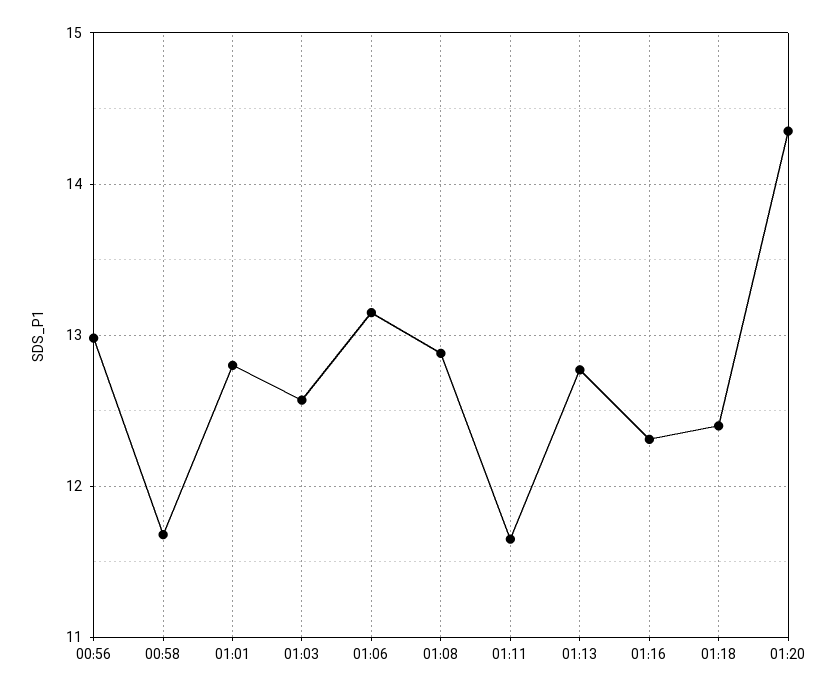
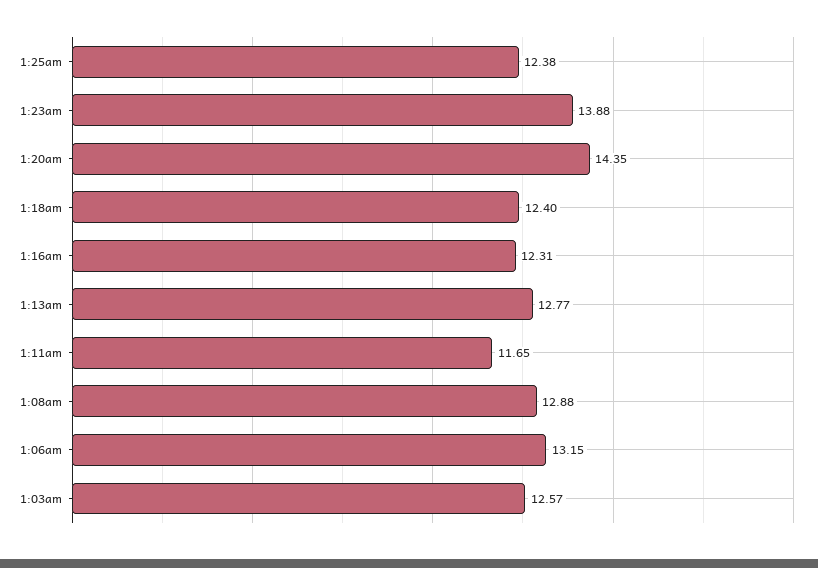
00:56: 13 -> none
00:58: 11.7 -> none
01:01: 12.8 -> none
1:25am: none -> 12.38
1:23am: none -> 13.88

